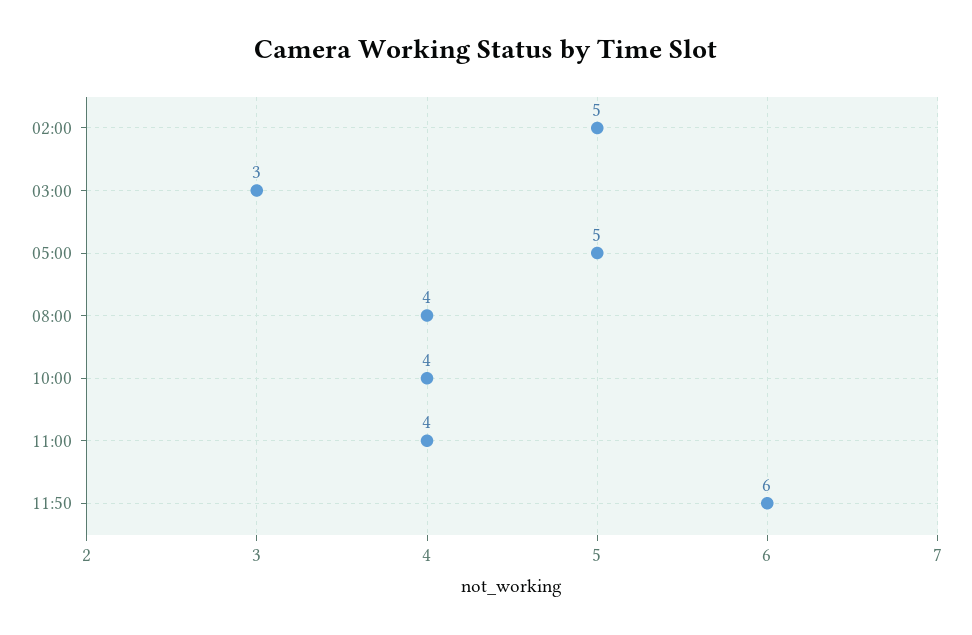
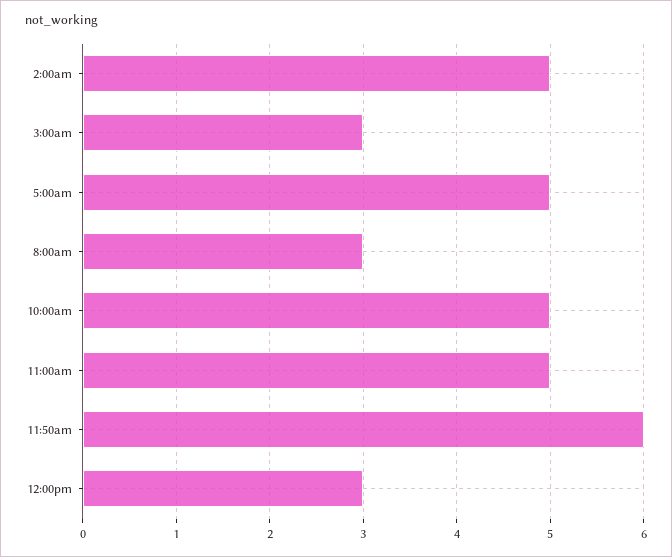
08:00: 4 -> 3
10:00: 4 -> 5
11:00: 4 -> 5
12:00pm: none -> 3

